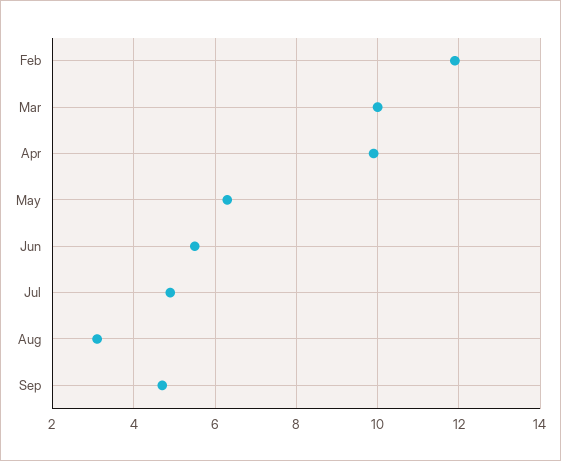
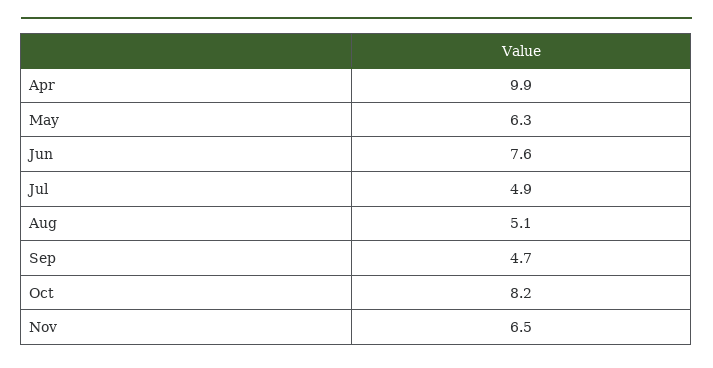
Feb: 12 -> none
Mar: 10 -> none
Jun: 5.5 -> 7.6
Aug: 3 -> 5.1
Oct: none -> 8.2
Nov: none -> 6.5

